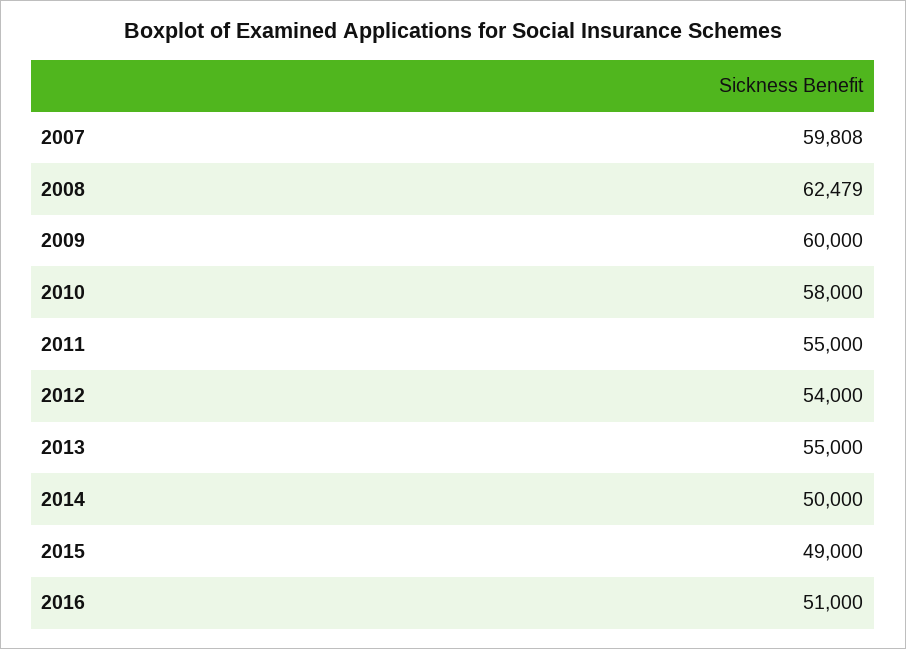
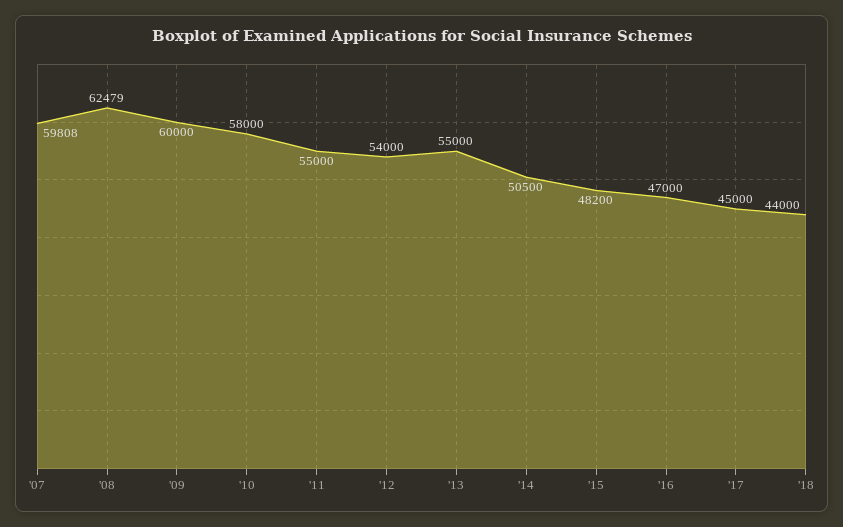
2014: 50000 -> 50500
2015: 49000 -> 48200
2016: 51000 -> 47000
'17: none -> 45000
'18: none -> 44000

